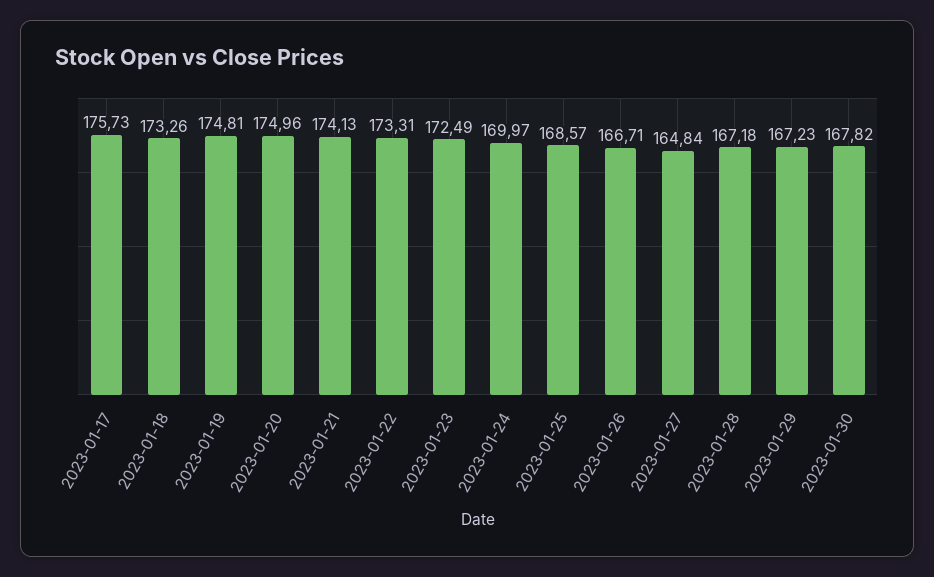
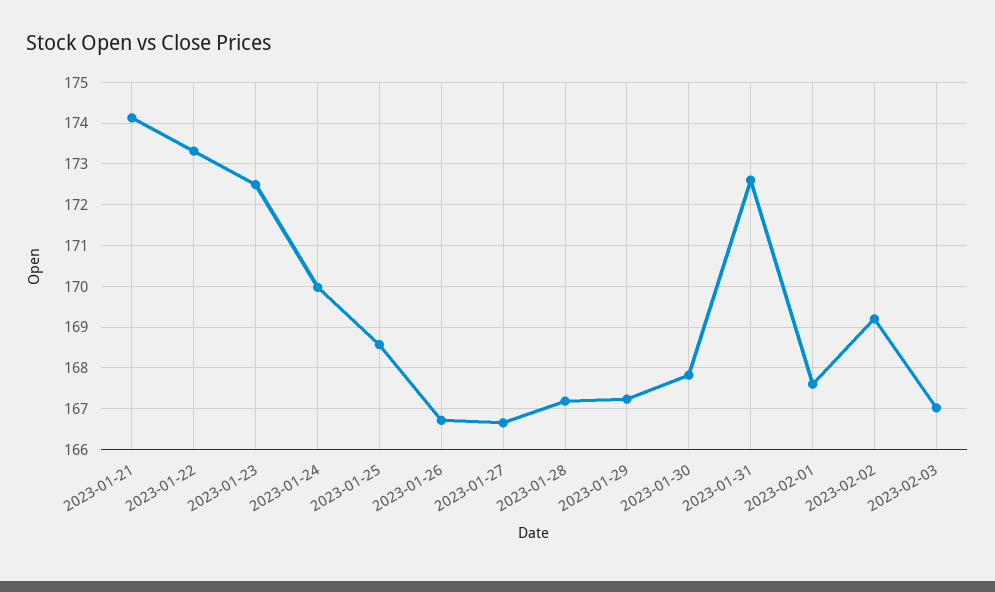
2023-01-17: 175.73 -> none
2023-01-18: 173.26 -> none
2023-01-19: 174.81 -> none
2023-01-20: 174.96 -> none
2023-01-27: 164.84 -> 166.6
2023-01-31: none -> 172.6
2023-02-01: none -> 167.6
2023-02-02: none -> 169.2
2023-02-03: none -> 167

